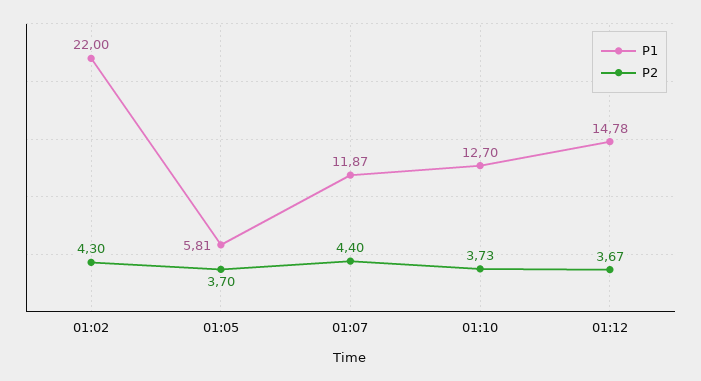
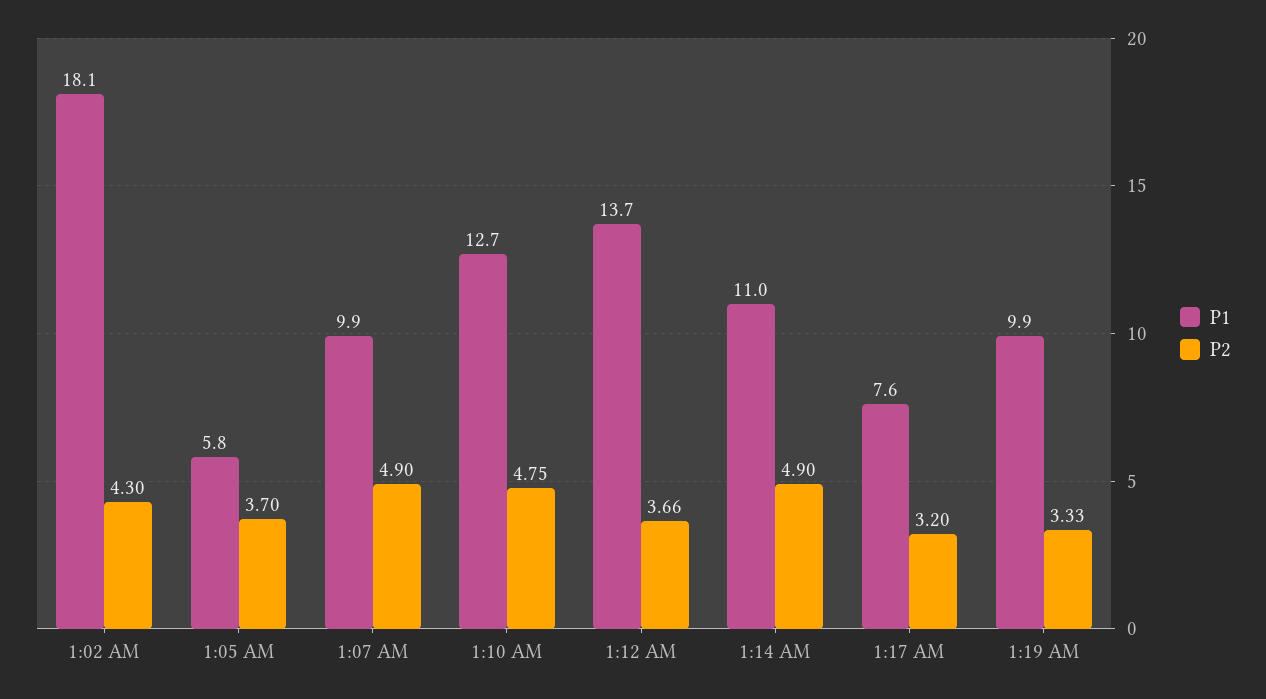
P1, 01:02: 22 -> 18.1
P1, 01:07: 11.87 -> 9.9
P2, 01:07: 4.4 -> 4.9
P2, 01:10: 3.73 -> 4.75
P1, 01:12: 14.78 -> 13.7
P2, 01:12: 3.67 -> 3.66
P1, 1:14 AM: none -> 11
P2, 1:14 AM: none -> 4.9
P1, 1:17 AM: none -> 7.6
P2, 1:17 AM: none -> 3.2
P1, 1:19 AM: none -> 9.9
P2, 1:19 AM: none -> 3.33

